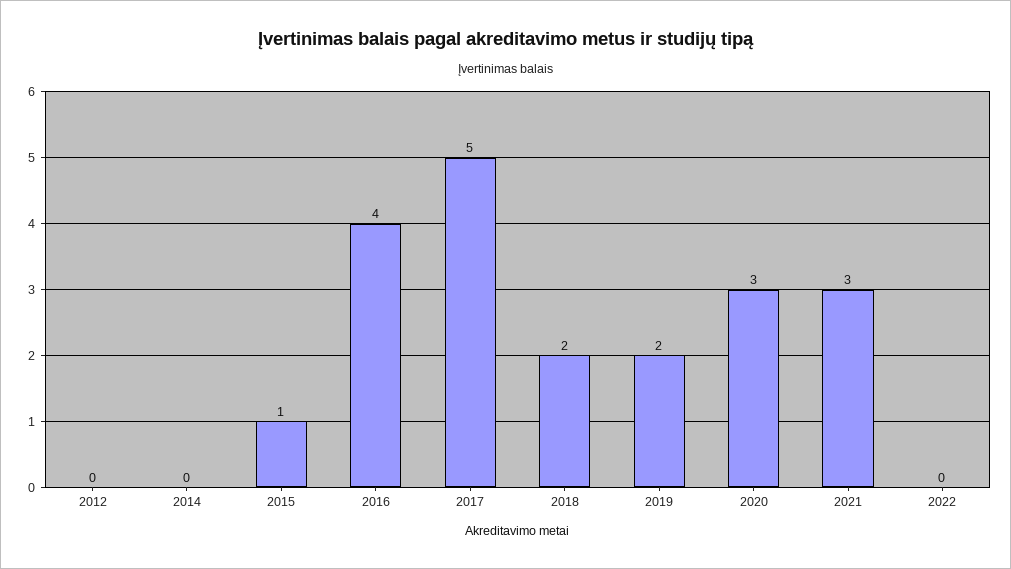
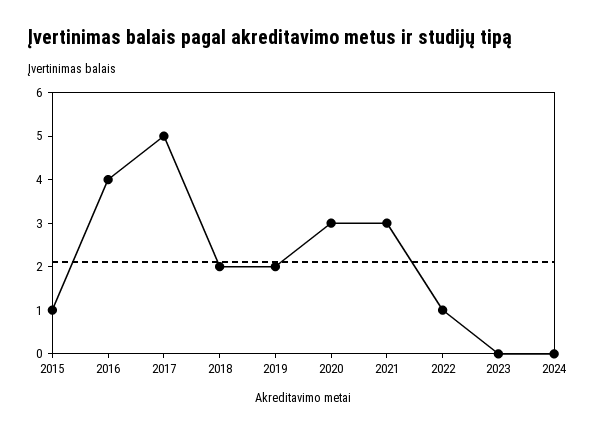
2012: 0 -> none
2014: 0 -> none
2022: 0 -> 1
2023: none -> 0
2024: none -> 0

